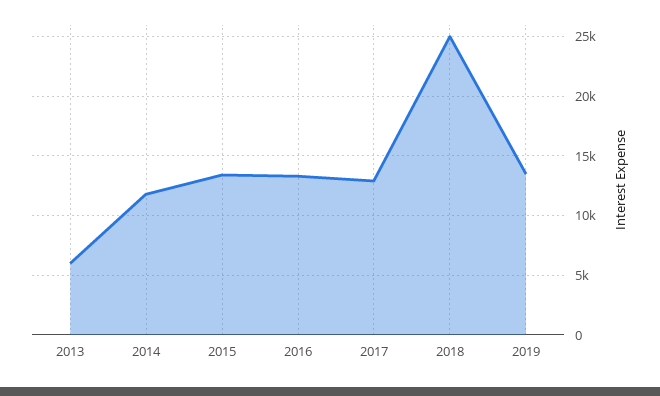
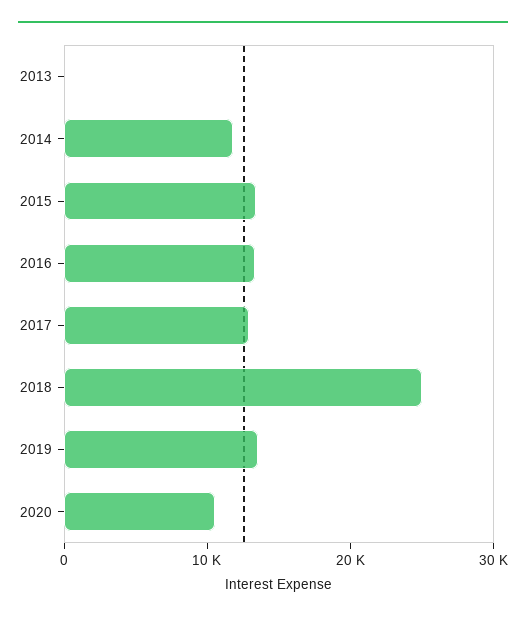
2013: 6000 -> 0
2020: none -> 10000

